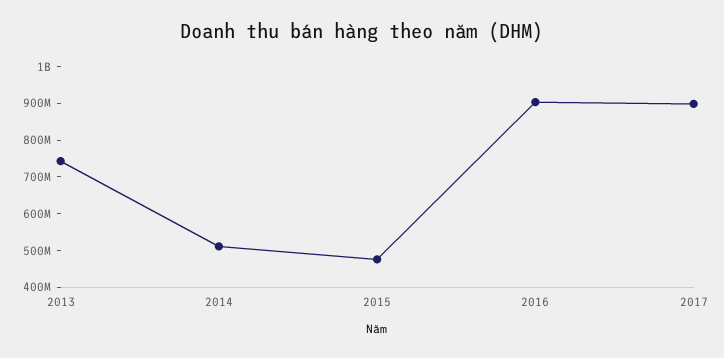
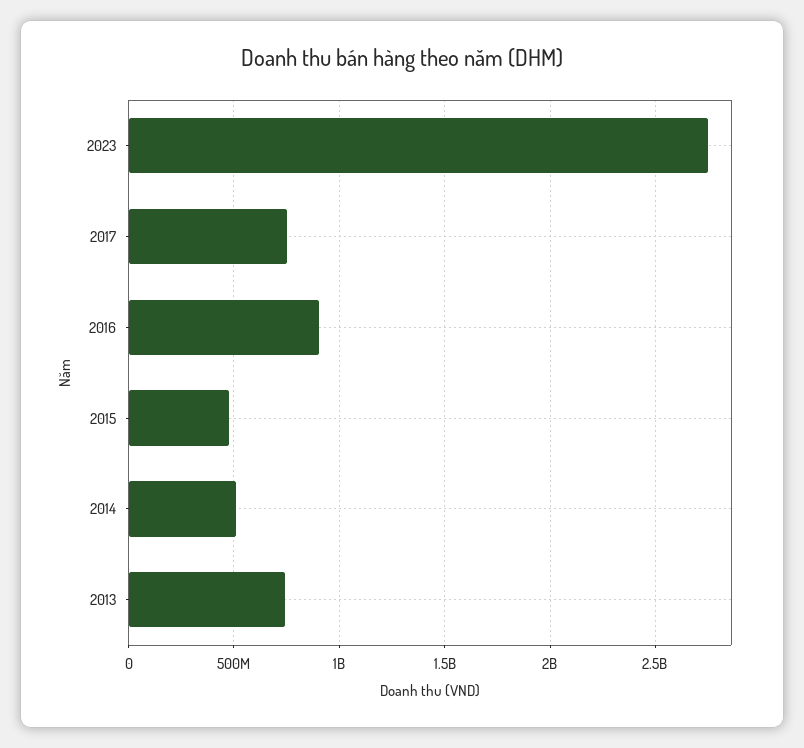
2017: 900000000 -> 750000000
2023: none -> 2750000000

